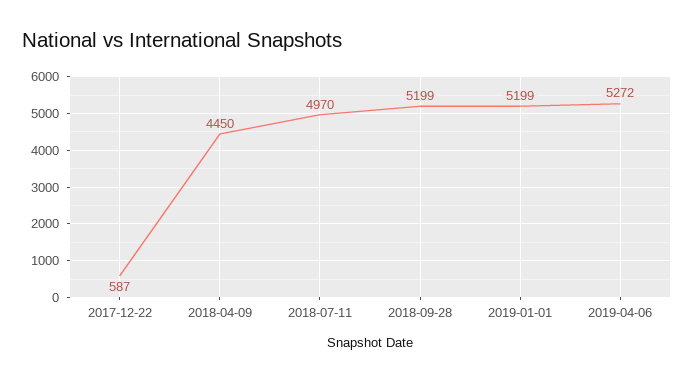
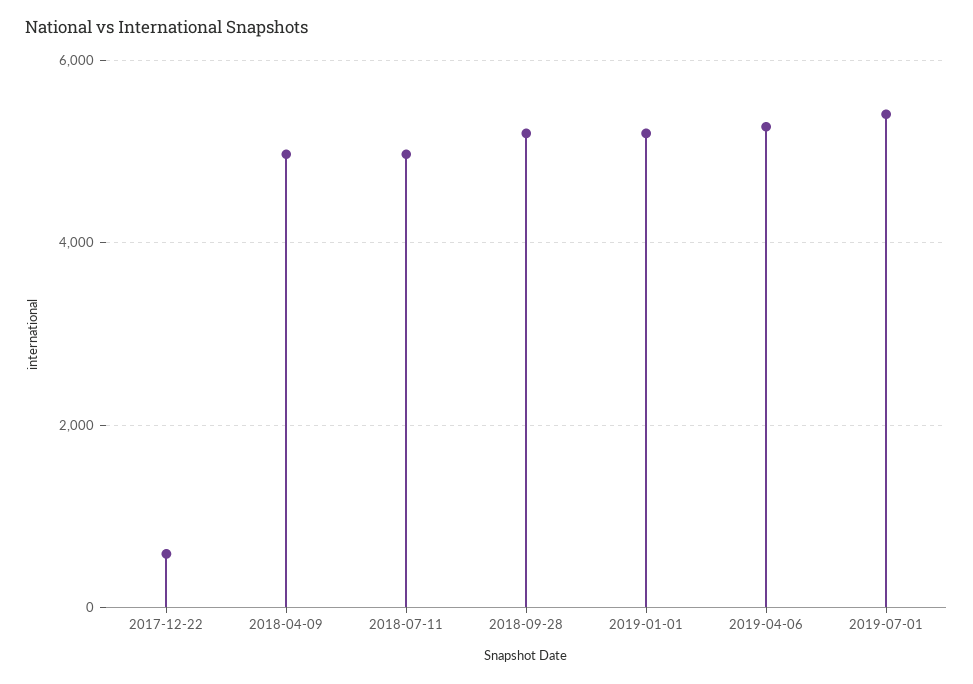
2018-04-09: 4450 -> 5000
2019-07-01: none -> 5400

